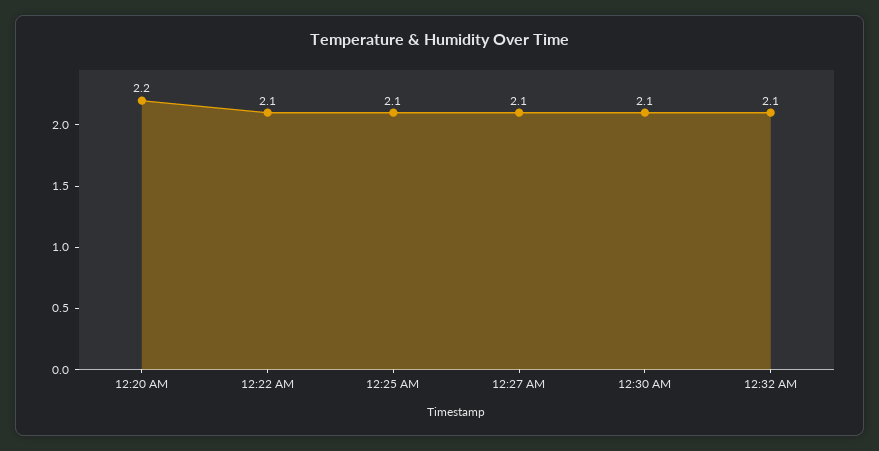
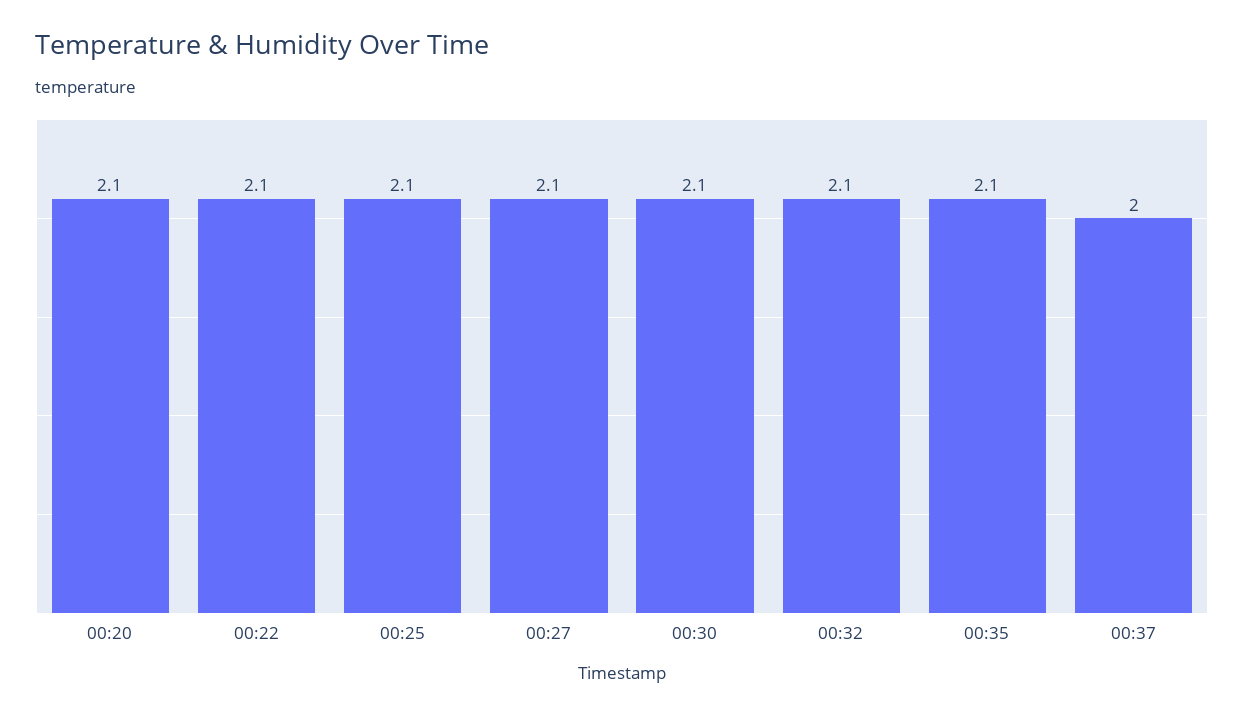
12:20 AM: 2.2 -> 2.1
00:35: none -> 2.1
00:37: none -> 2

